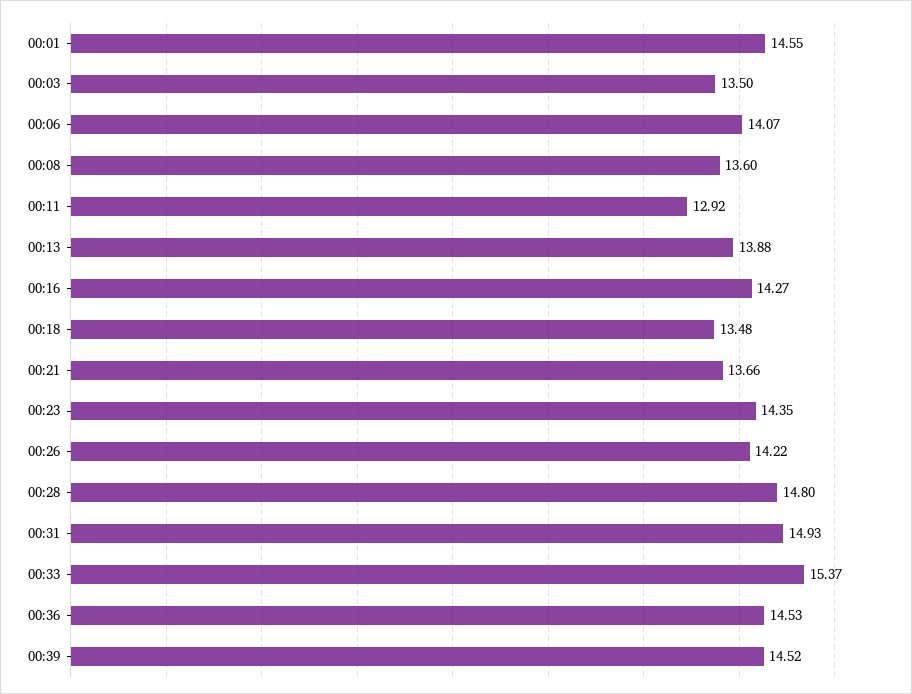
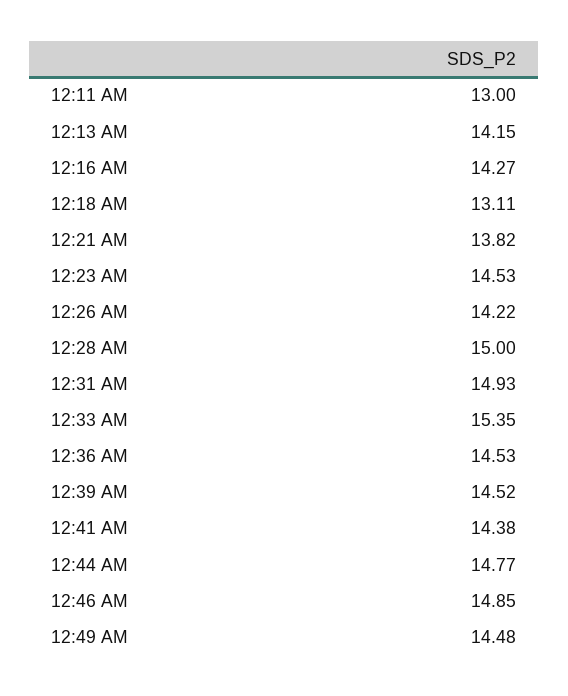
00:01: 14.55 -> none
00:03: 13.5 -> none
00:06: 14.07 -> none
00:08: 13.6 -> none
00:11: 12.92 -> 13
00:13: 13.88 -> 14.15
00:18: 13.48 -> 13.11
00:21: 13.66 -> 13.82
00:23: 14.35 -> 14.53
00:28: 14.8 -> 15
00:33: 15.37 -> 15.35
12:41 AM: none -> 14.38
12:44 AM: none -> 14.77
12:46 AM: none -> 14.85
12:49 AM: none -> 14.48

